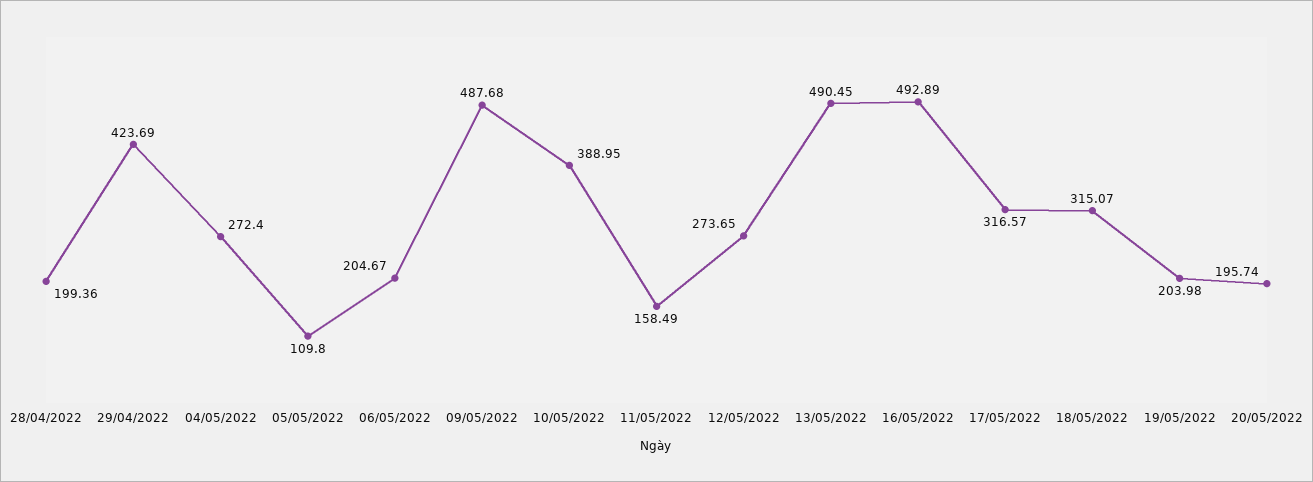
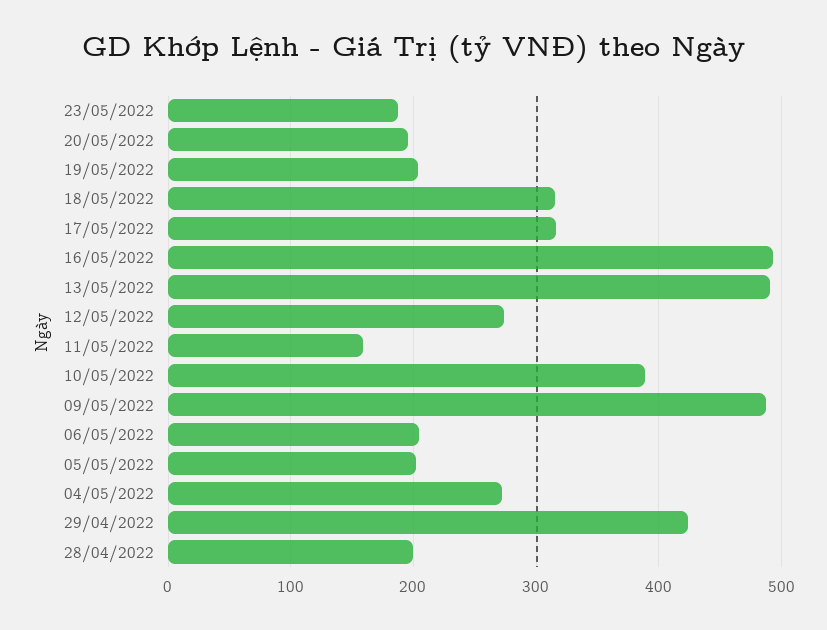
05/05/2022: 109.8 -> 200
23/05/2022: none -> 190

